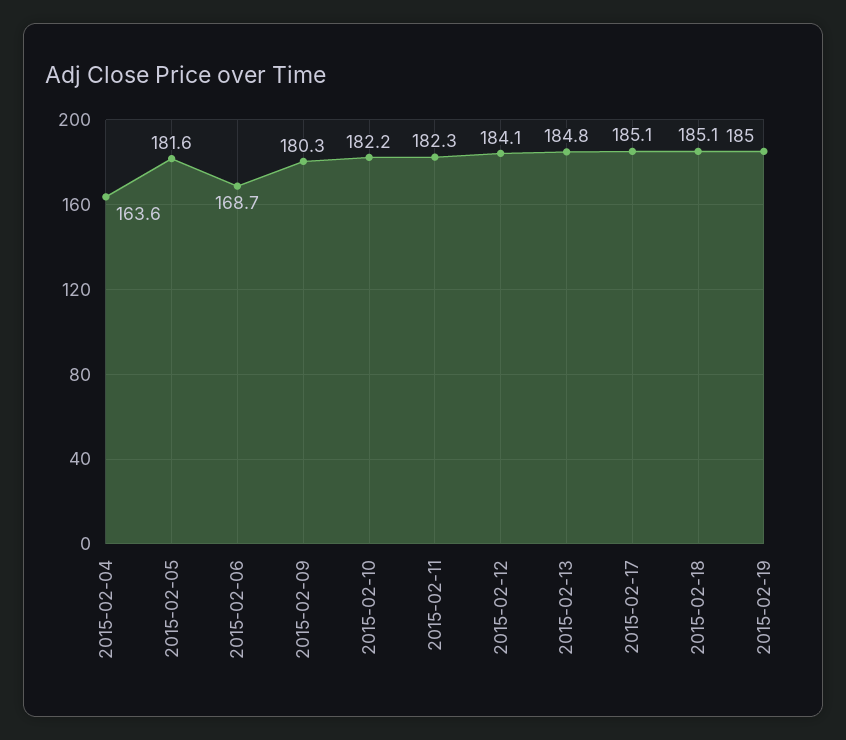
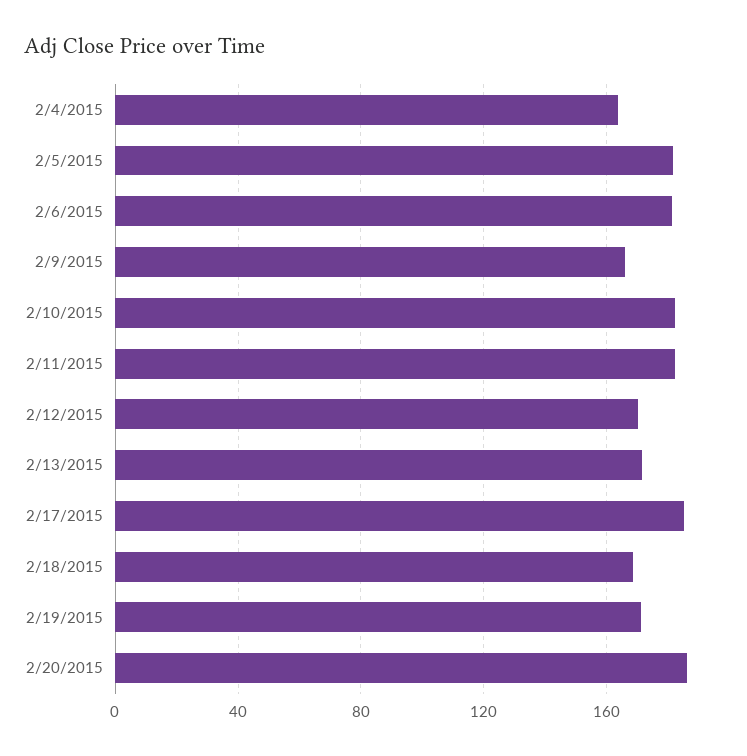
2015-02-06: 168.7 -> 180
2015-02-09: 180.3 -> 165
2015-02-12: 184.1 -> 170
2015-02-13: 184.8 -> 170
2015-02-18: 185.1 -> 170
2015-02-19: 185 -> 170
2/20/2015: none -> 185

